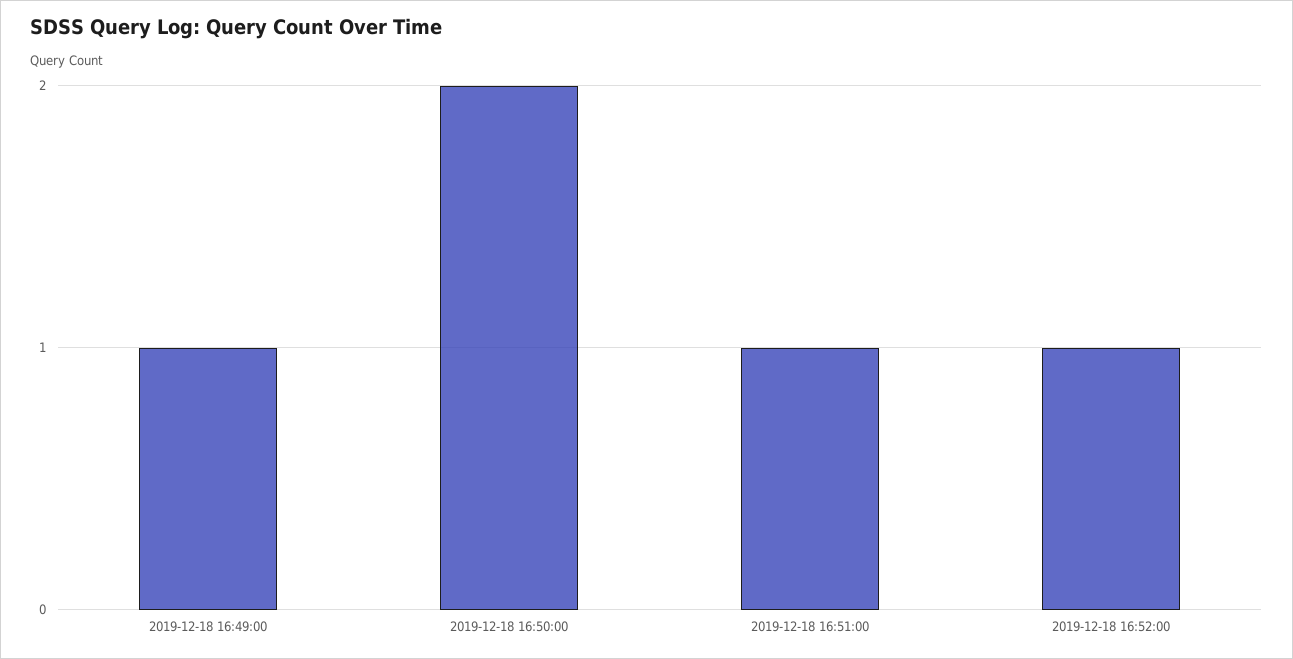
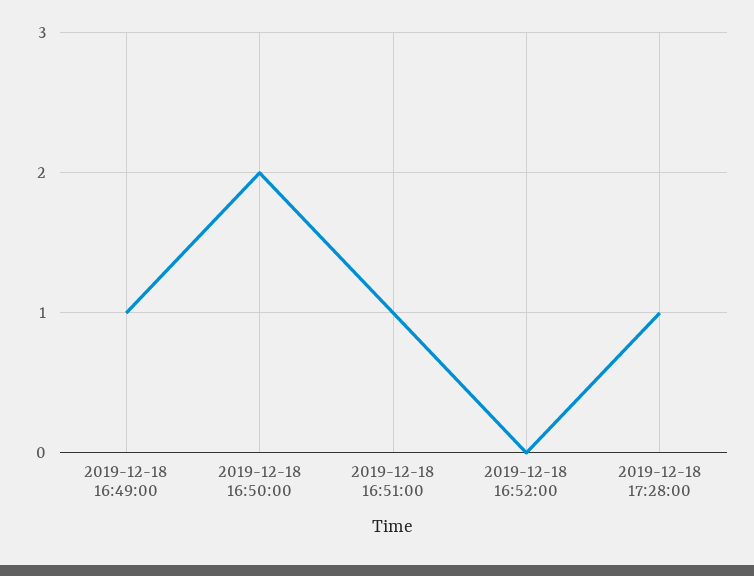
2019-12-18 16:52:00: 1 -> 0
2019-12-18 17:28:00: none -> 1

